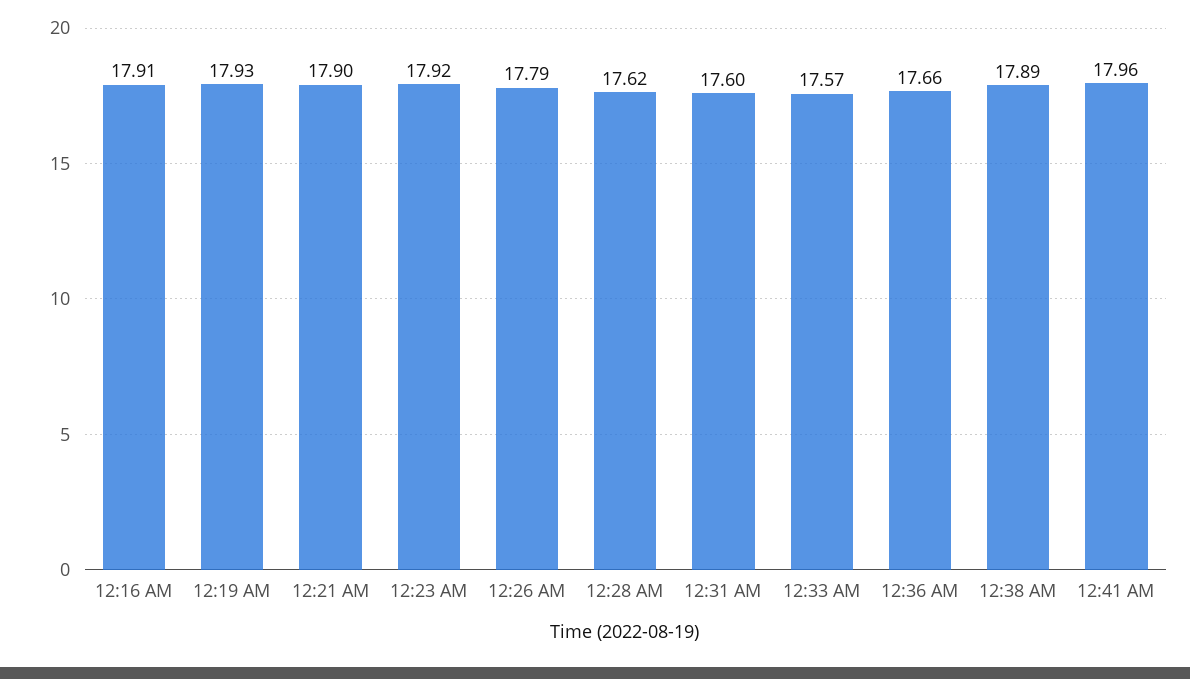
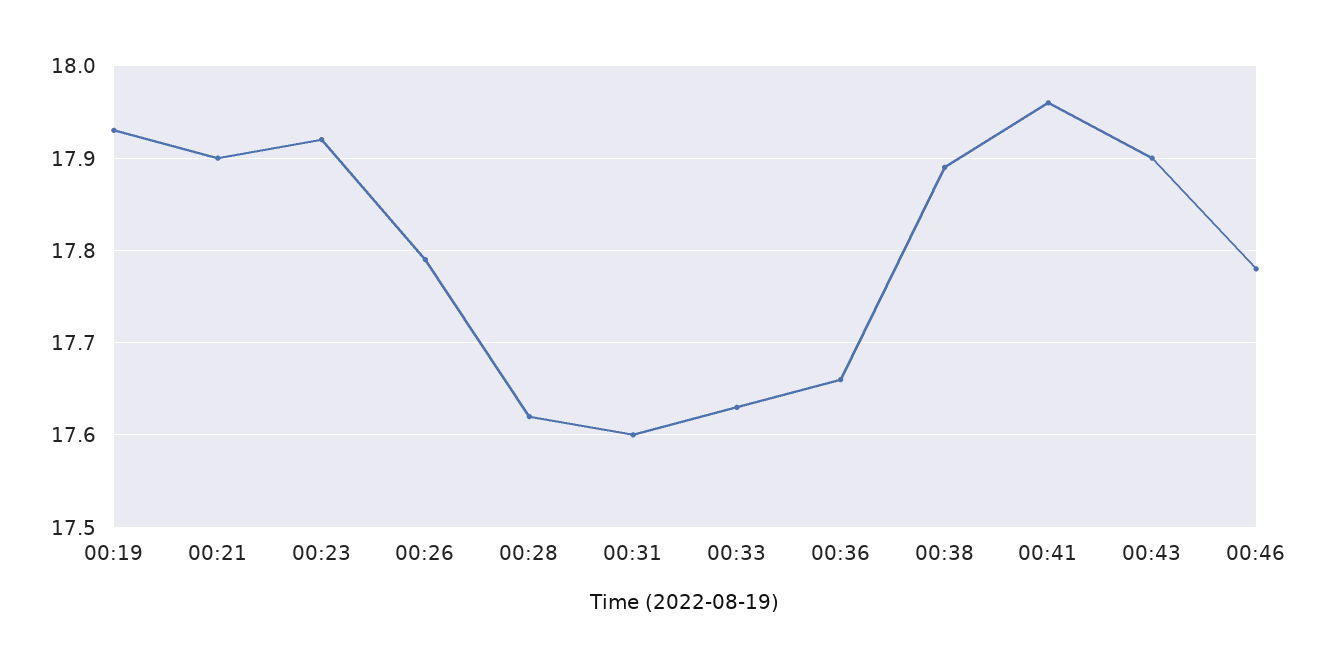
12:16 AM: 17.91 -> none
12:33 AM: 17.57 -> 17.63
00:43: none -> 17.9
00:46: none -> 17.78

